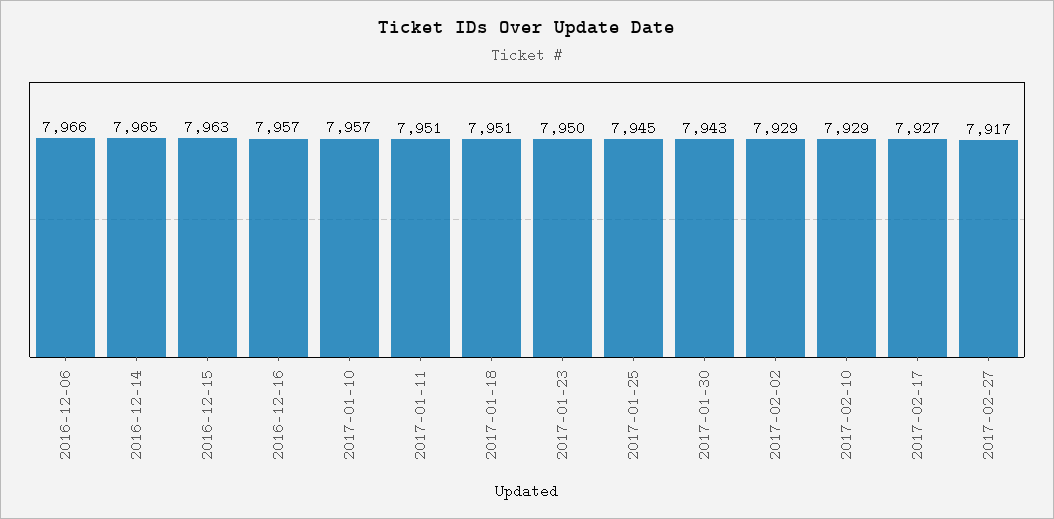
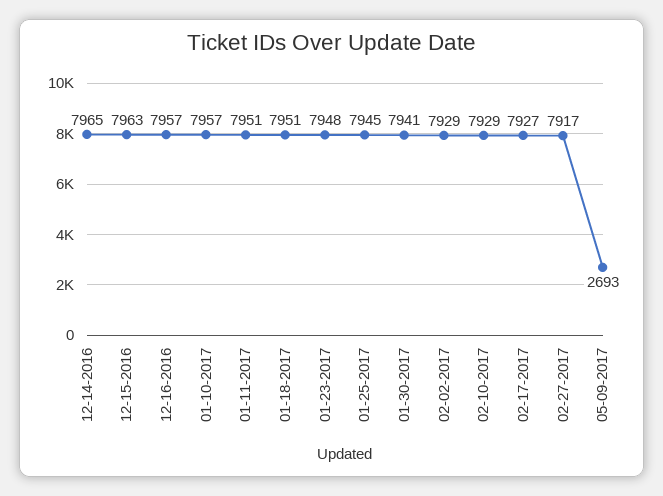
2016-12-06: 7966 -> none
2017-01-23: 7950 -> 7948
2017-01-30: 7943 -> 7941
05-09-2017: none -> 2693

